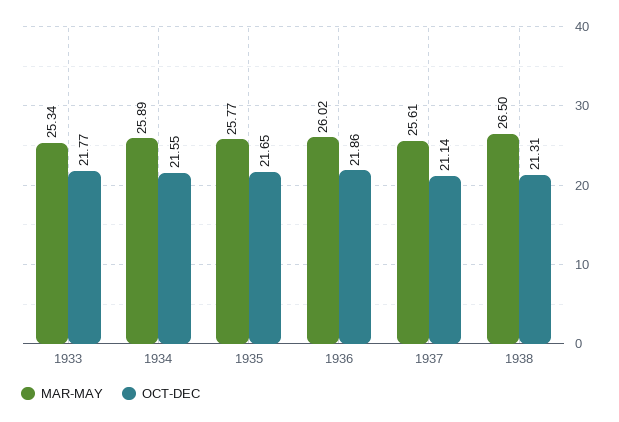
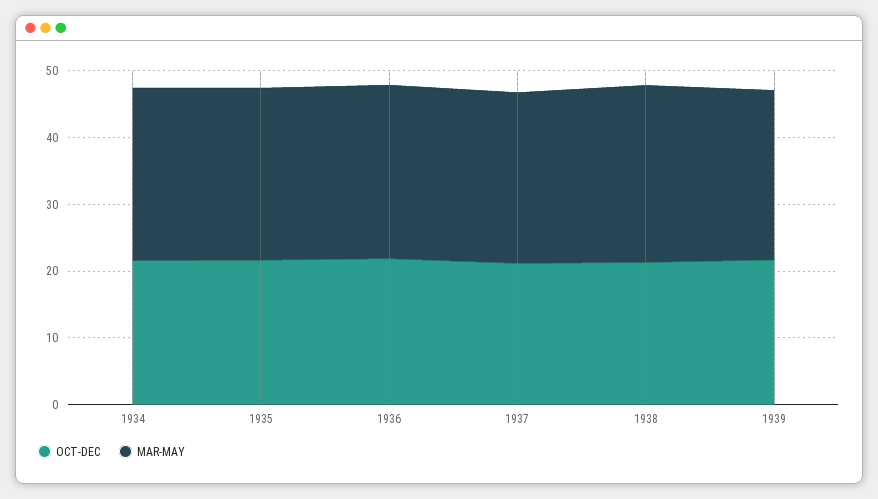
MAR-MAY, 1933: 25.34 -> none
OCT-DEC, 1933: 21.77 -> none
OCT-DEC, 1939: none -> 22
MAR-MAY, 1939: none -> 26

